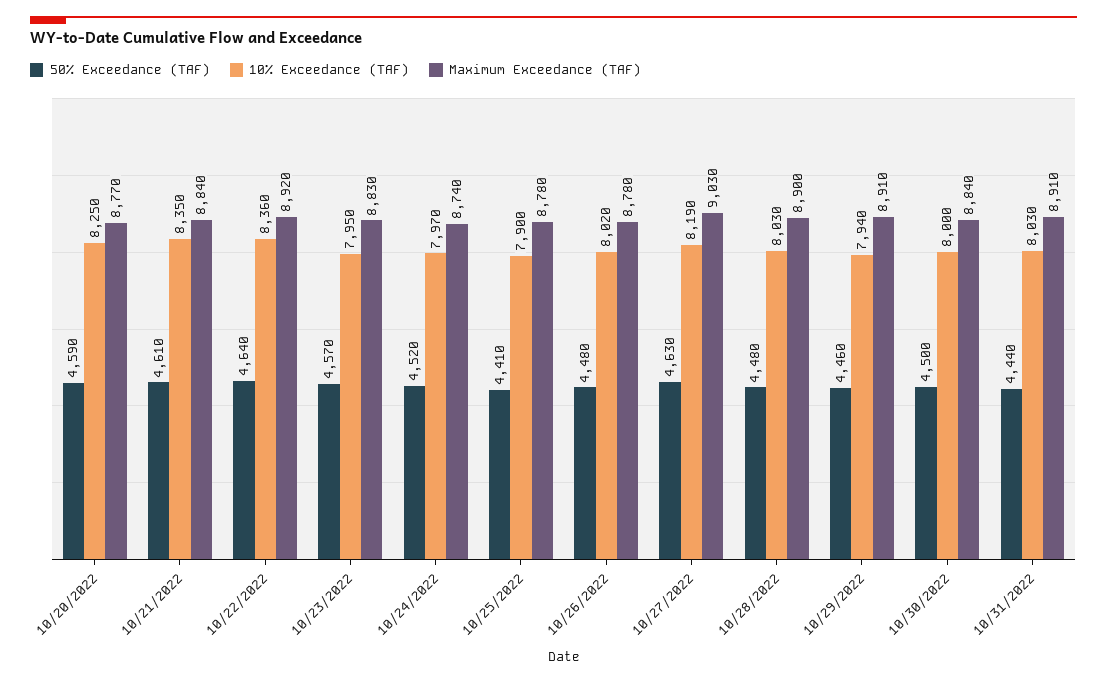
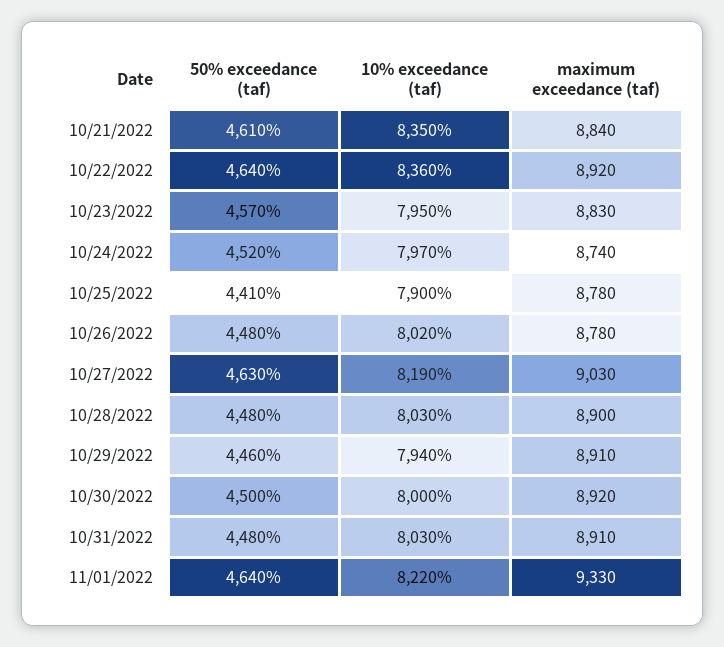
50% Exceedance (TAF), 10/20/2022: 4590 -> none
10% Exceedance (TAF), 10/20/2022: 8250 -> none
Maximum Exceedance (TAF), 10/20/2022: 8770 -> none
Maximum Exceedance (TAF), 10/30/2022: 8840 -> 8920
50% Exceedance (TAF), 10/31/2022: 4440 -> 4480
50% Exceedance (TAF), 11/01/2022: none -> 4640
10% Exceedance (TAF), 11/01/2022: none -> 8220
Maximum Exceedance (TAF), 11/01/2022: none -> 9330

